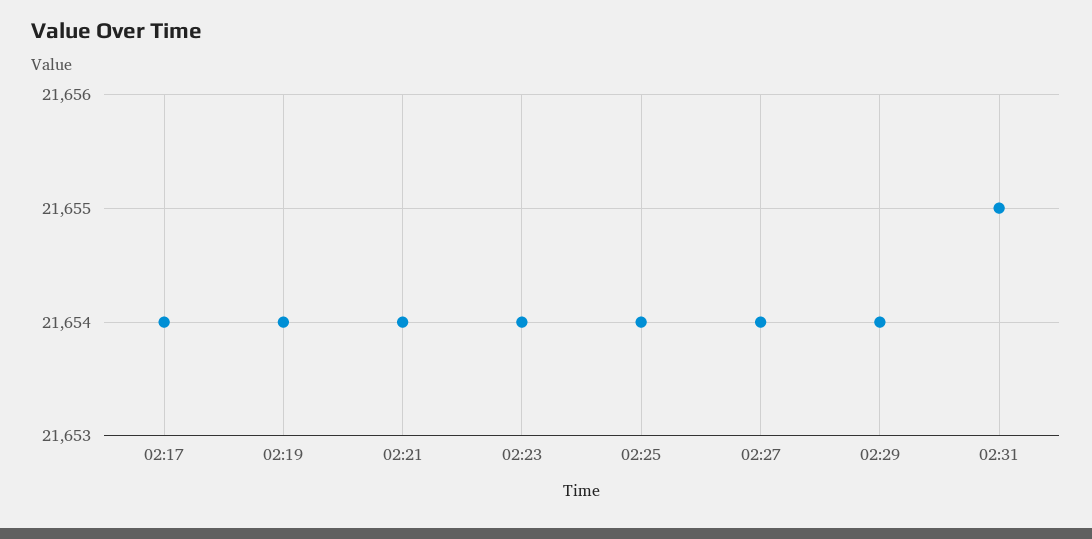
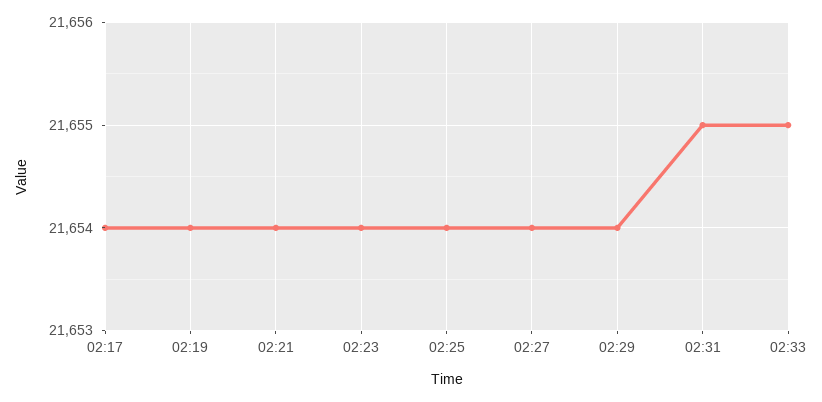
02:33: none -> 21655

